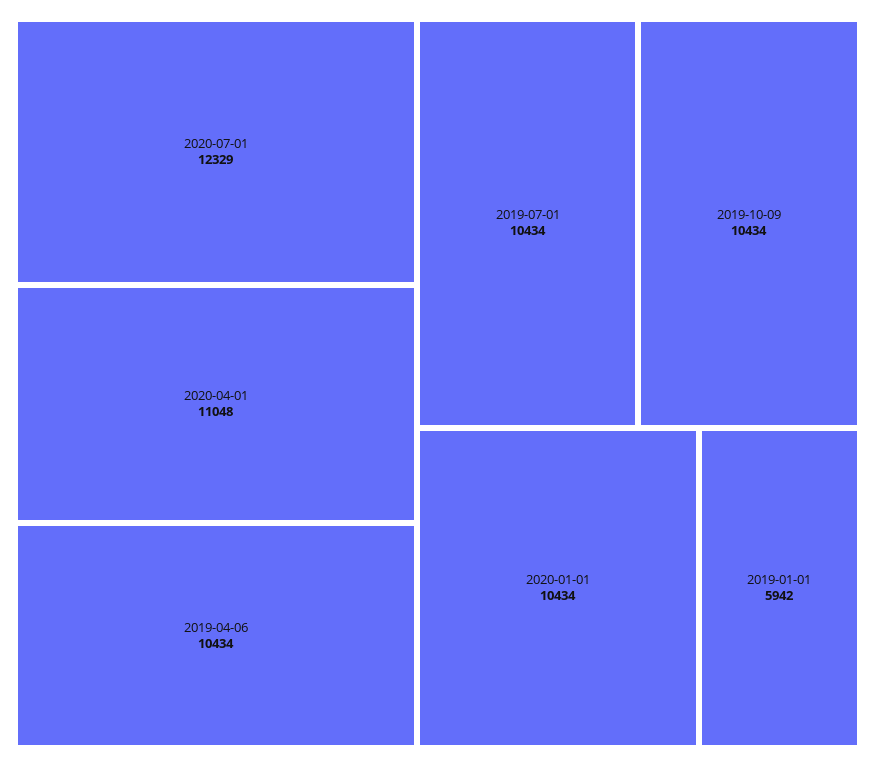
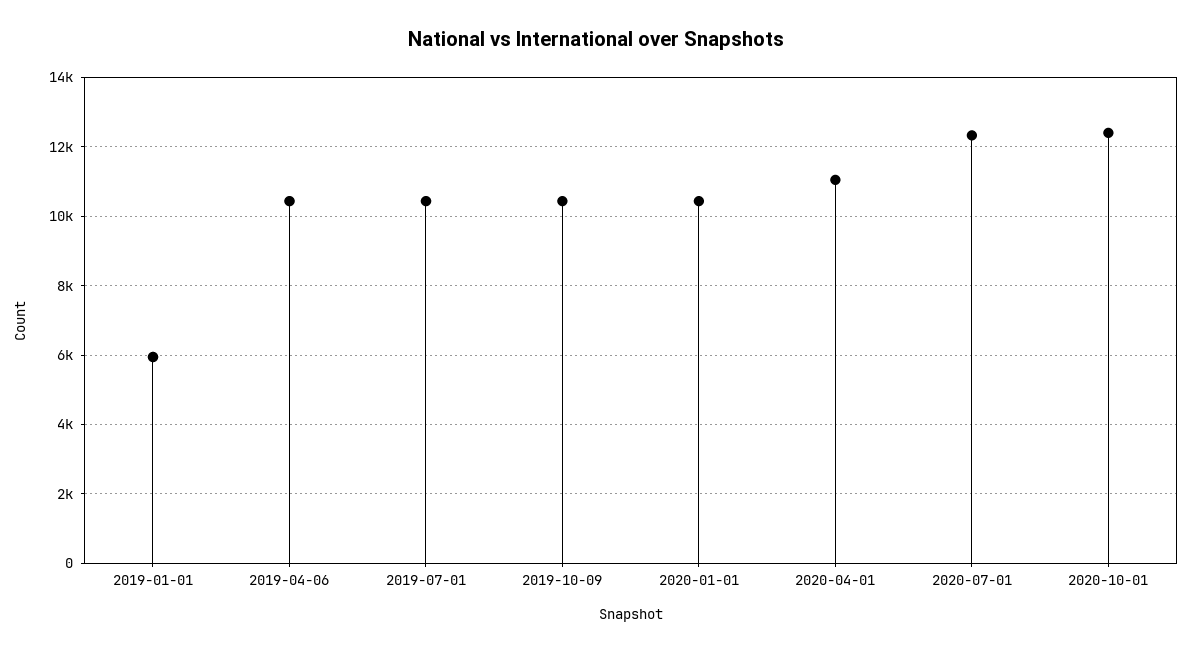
2020-10-01: none -> 12400

